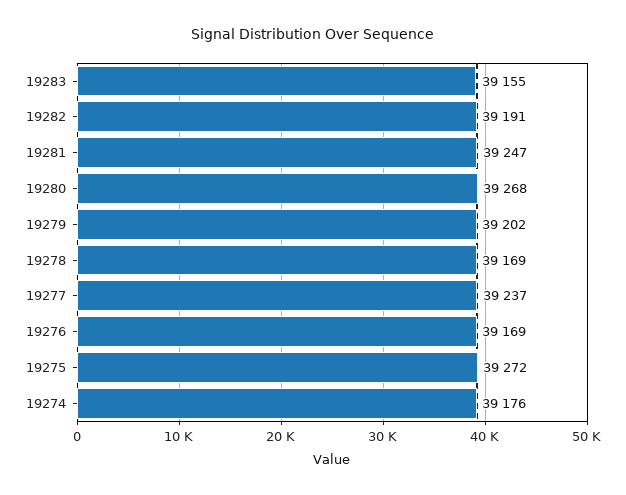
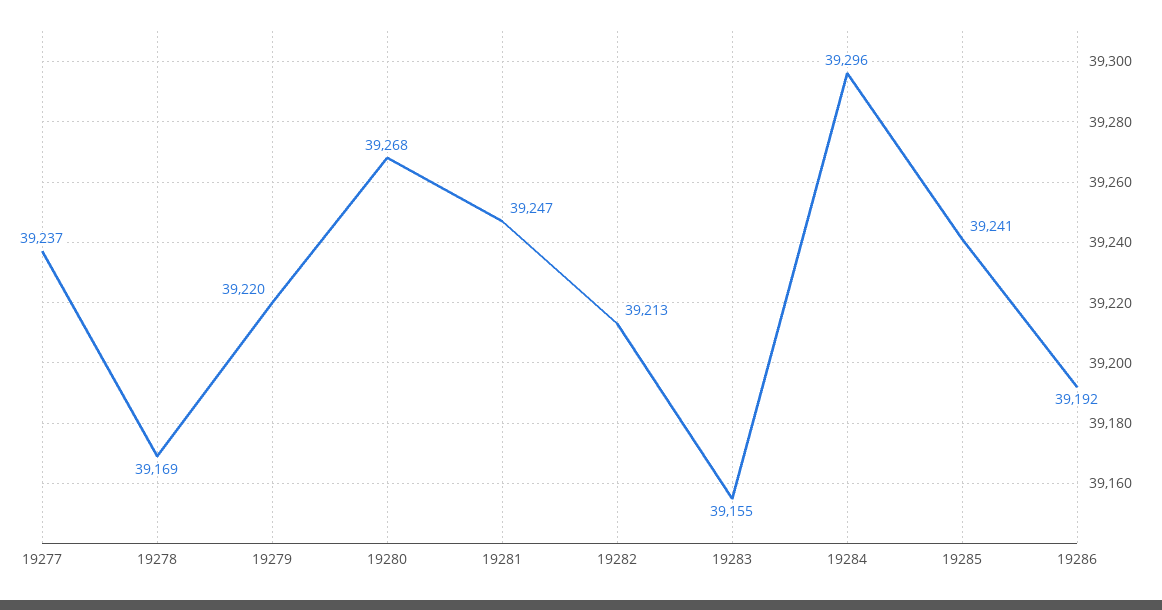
19282: 39191 -> 39213
19279: 39202 -> 39220
19276: 39169 -> none
19275: 39272 -> none
19274: 39176 -> none
19284: none -> 39296
19285: none -> 39241
19286: none -> 39192

